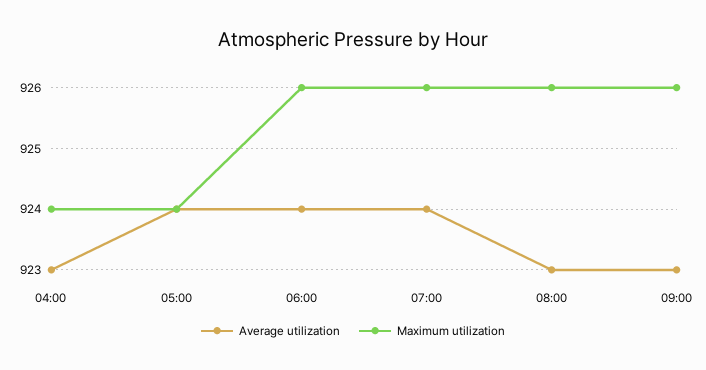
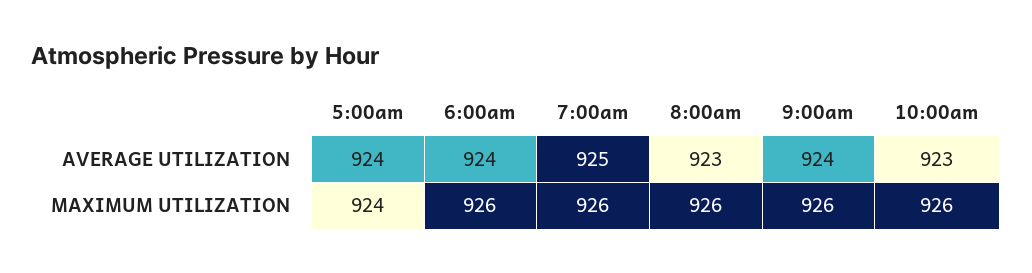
Average utilization, 04:00: 923 -> none
Maximum utilization, 04:00: 924 -> none
Average utilization, 07:00: 924 -> 925
Average utilization, 09:00: 923 -> 924
Average utilization, 10:00am: none -> 923
Maximum utilization, 10:00am: none -> 926

